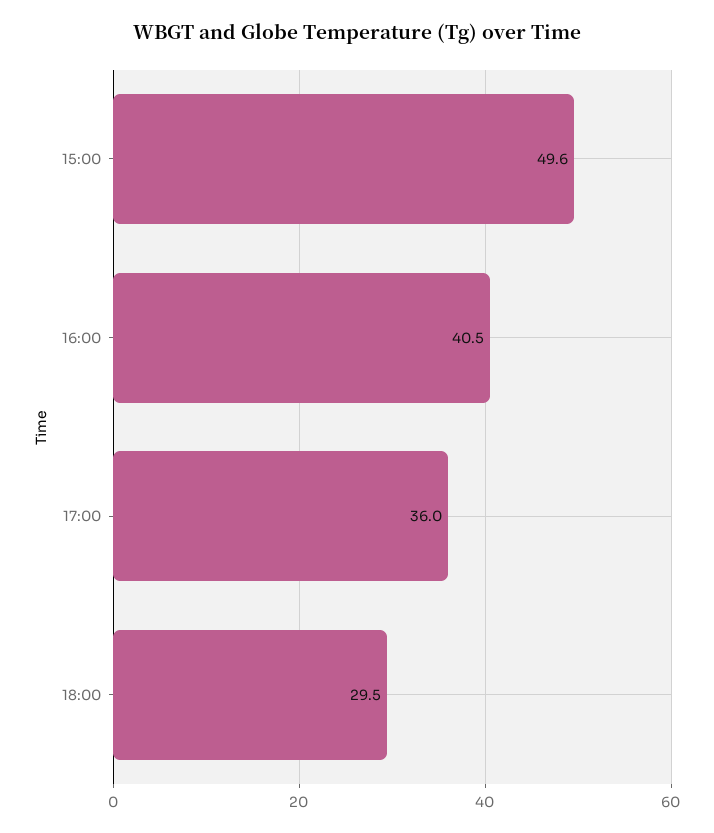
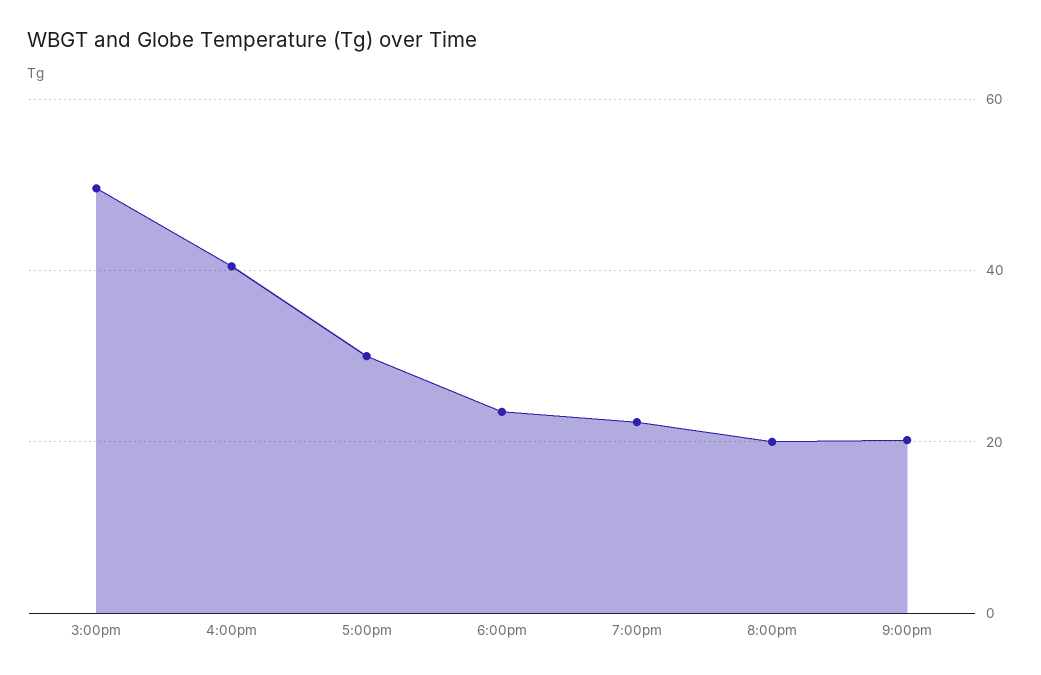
17:00: 36 -> 30
18:00: 29.5 -> 24
7:00pm: none -> 22
8:00pm: none -> 20
9:00pm: none -> 20

